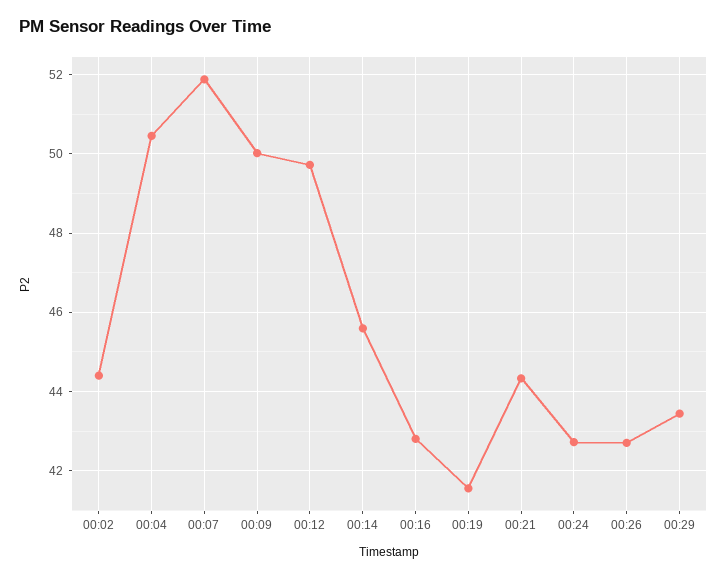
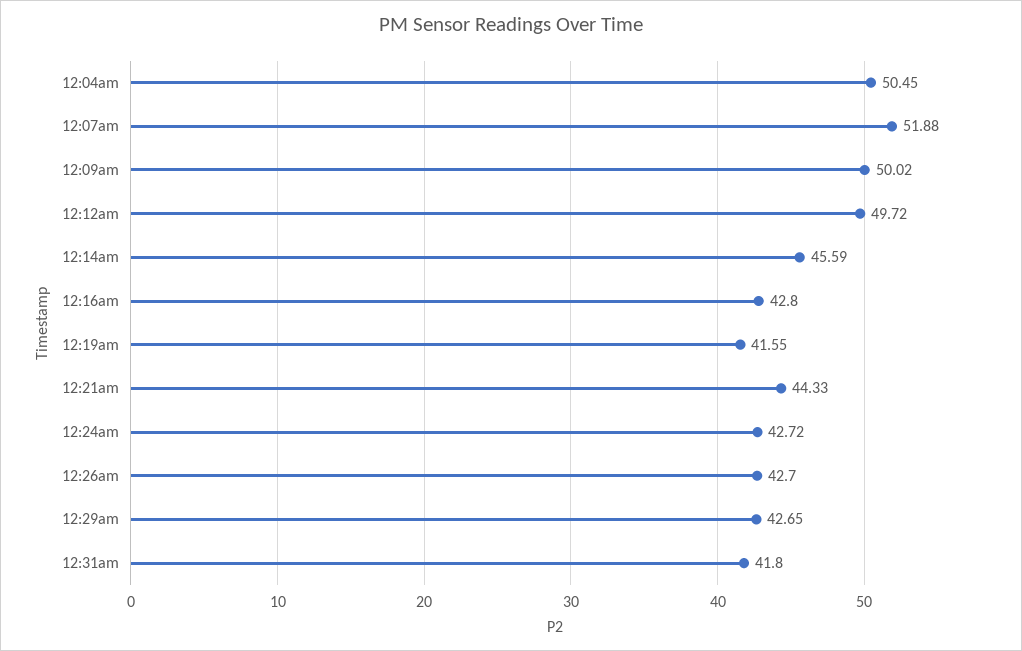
00:02: 44.4 -> none
00:29: 43.4 -> 42.65
12:31am: none -> 41.8

